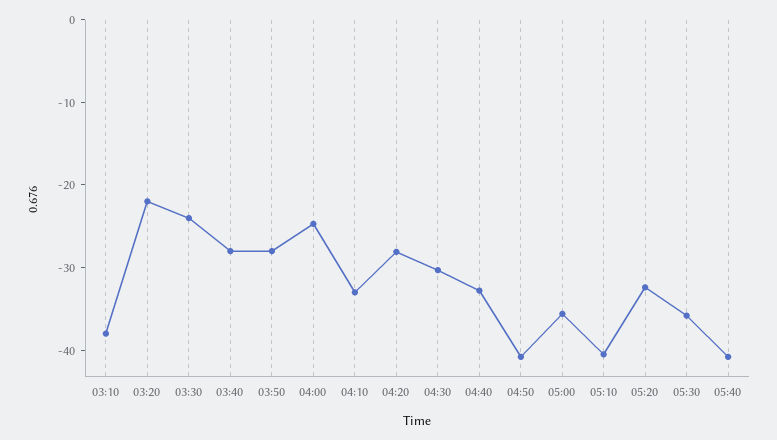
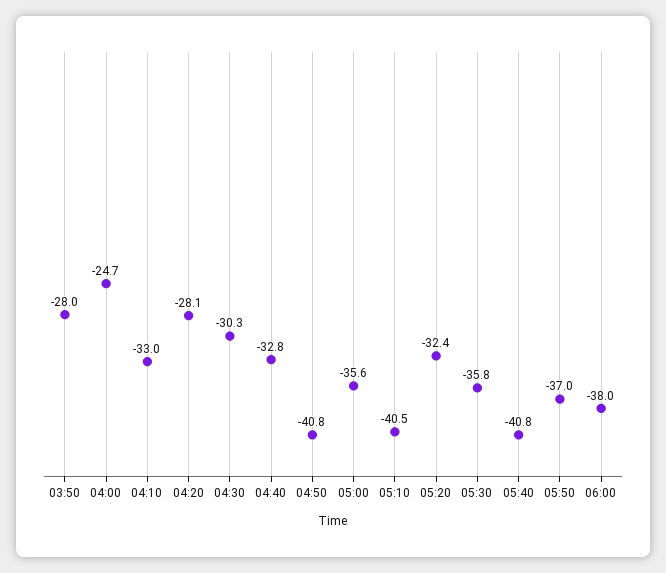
03:10: -38 -> none
03:20: -22 -> none
03:30: -24 -> none
03:40: -28 -> none
05:50: none -> -37
06:00: none -> -38

